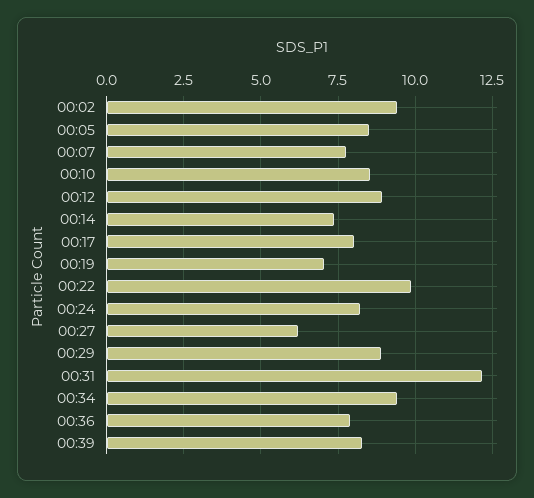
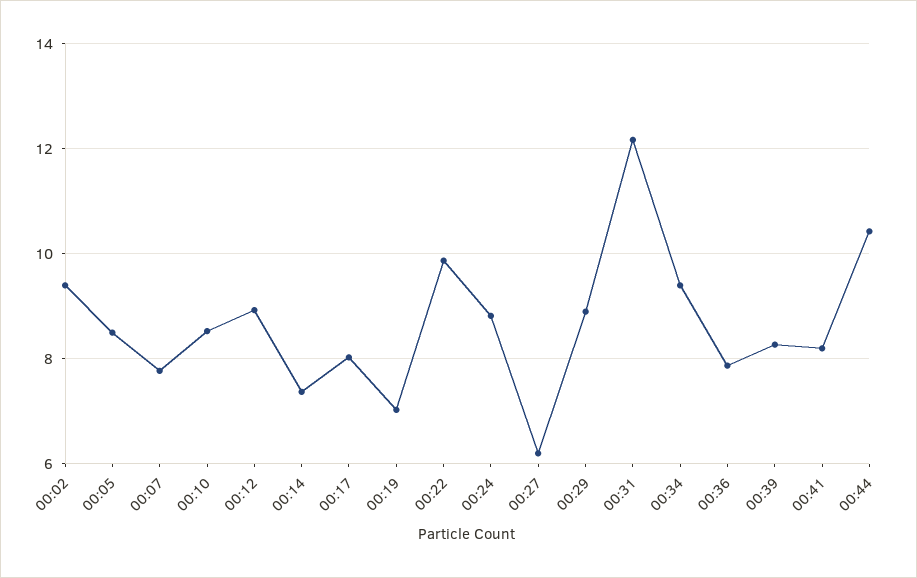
00:24: 8.25 -> 8.8
00:41: none -> 8.2
00:44: none -> 10.4

